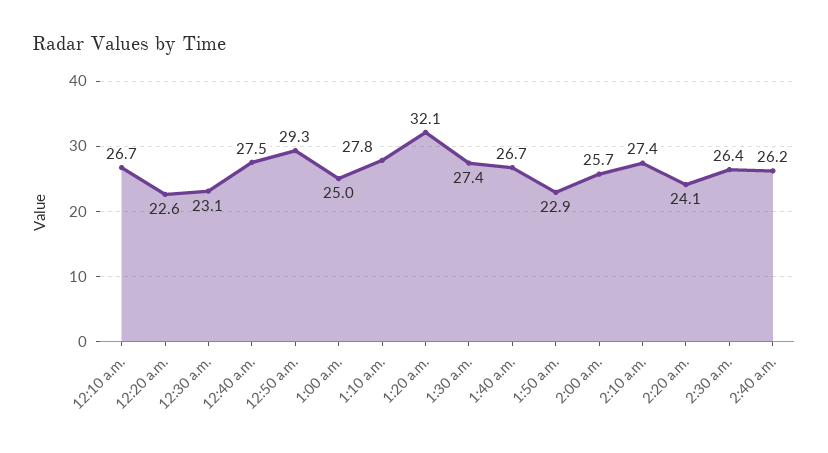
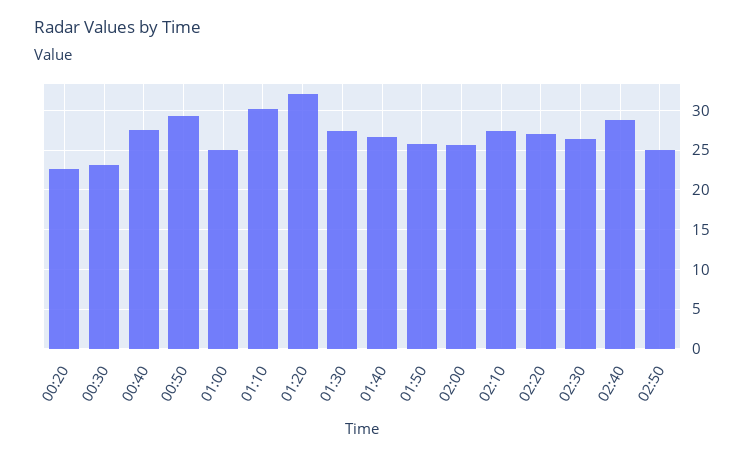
12:10 a.m.: 26.7 -> none
1:10 a.m.: 27.8 -> 30
1:50 a.m.: 22.9 -> 26
2:20 a.m.: 24.1 -> 27
2:40 a.m.: 26.2 -> 29
02:50: none -> 25

